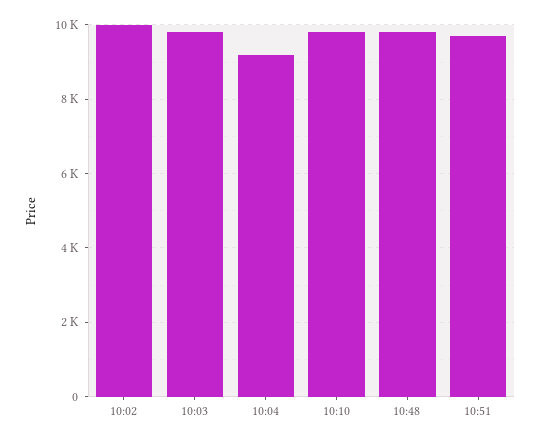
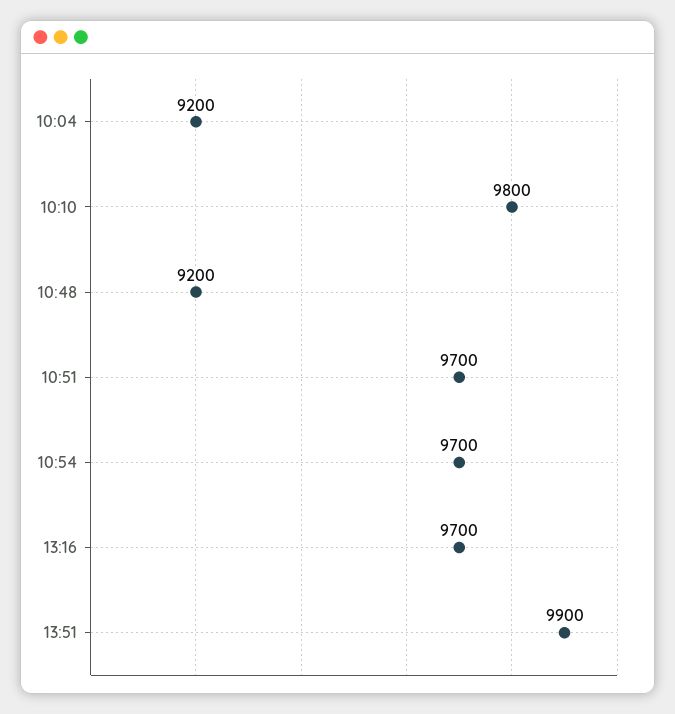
10:02: 10000 -> none
10:03: 9800 -> none
10:48: 9800 -> 9200
10:54: none -> 9700
13:16: none -> 9700
13:51: none -> 9900

